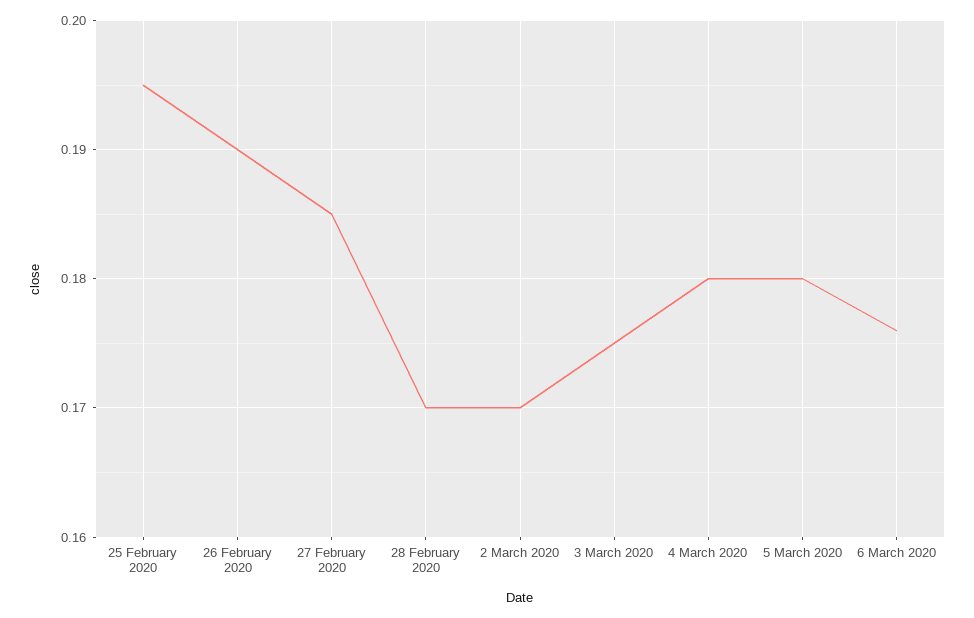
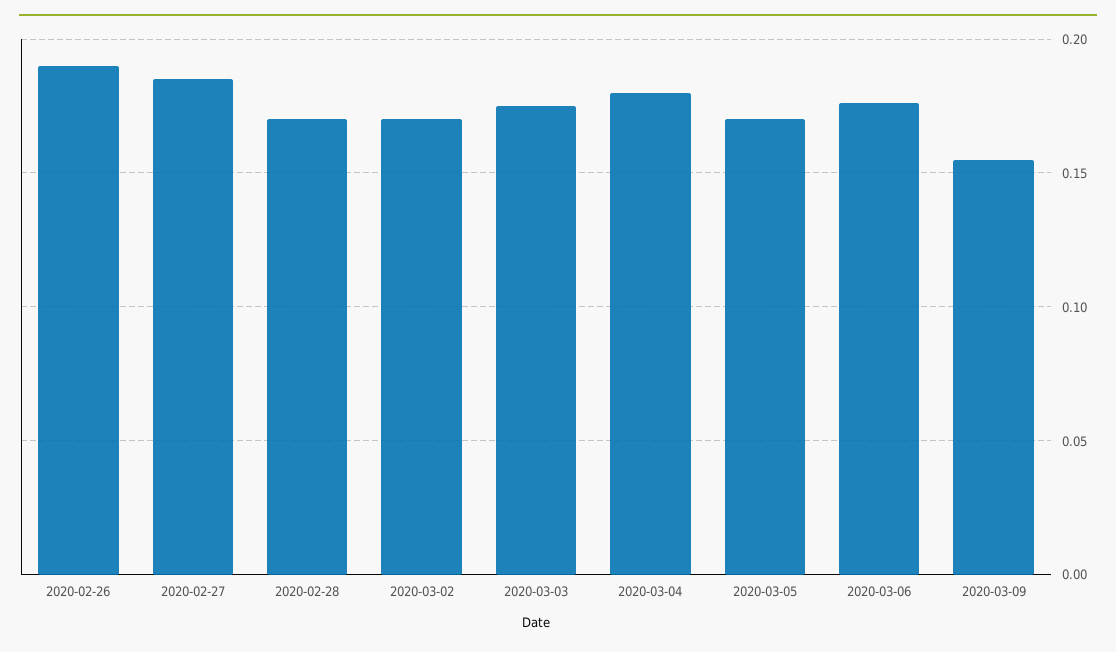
25 February 2020: 0.195 -> none
5 March 2020: 0.18 -> 0.17
2020-03-09: none -> 0.155

